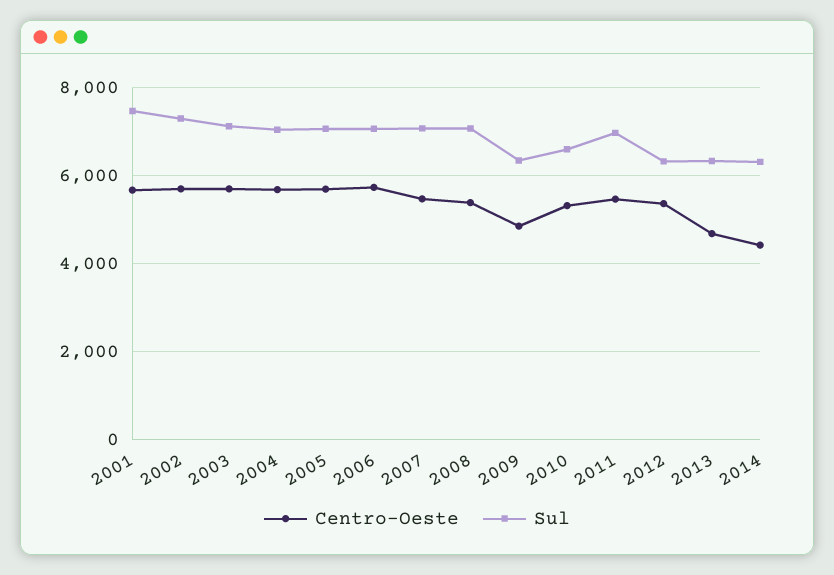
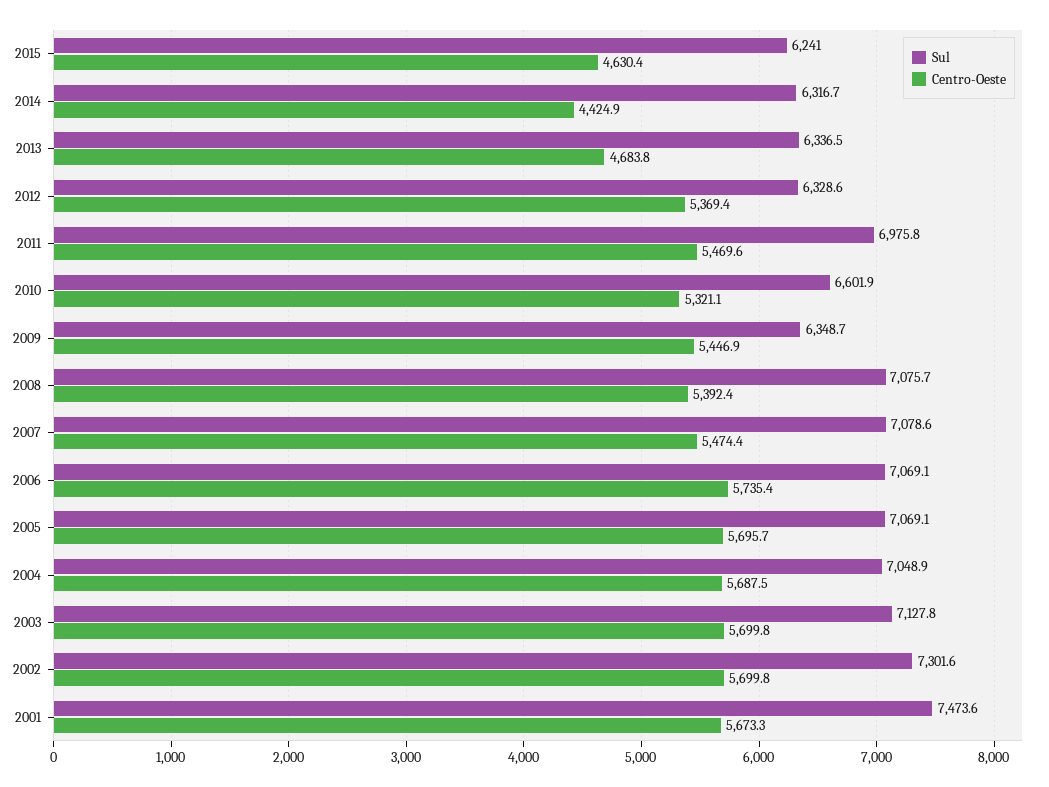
Centro-Oeste, 2009: 4800 -> 5446.9
Sul, 2015: none -> 6241
Centro-Oeste, 2015: none -> 4630.4

